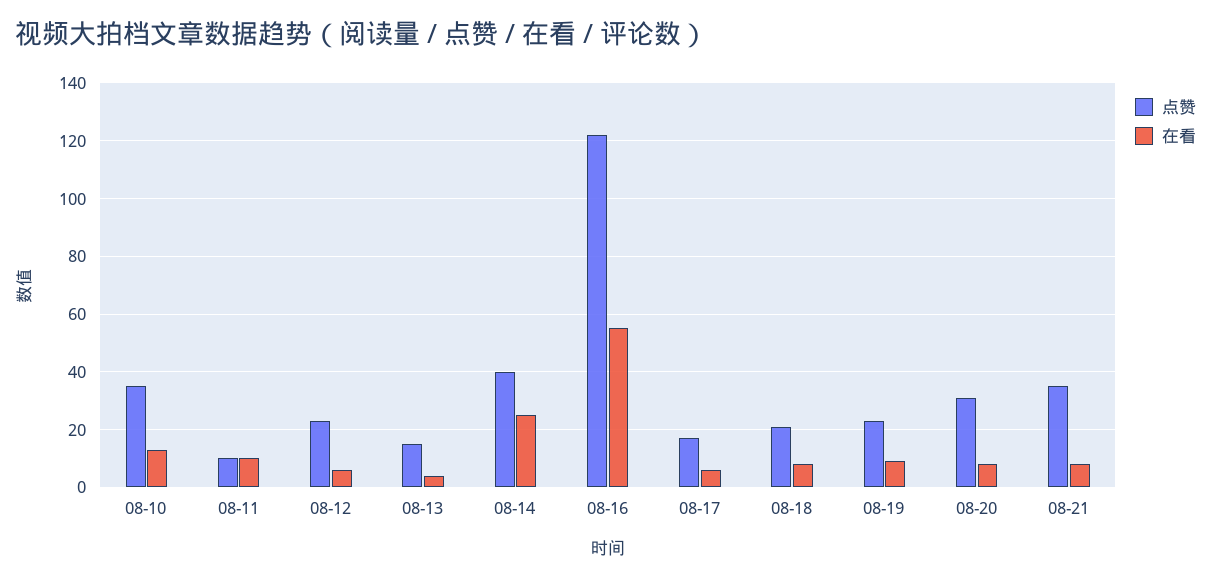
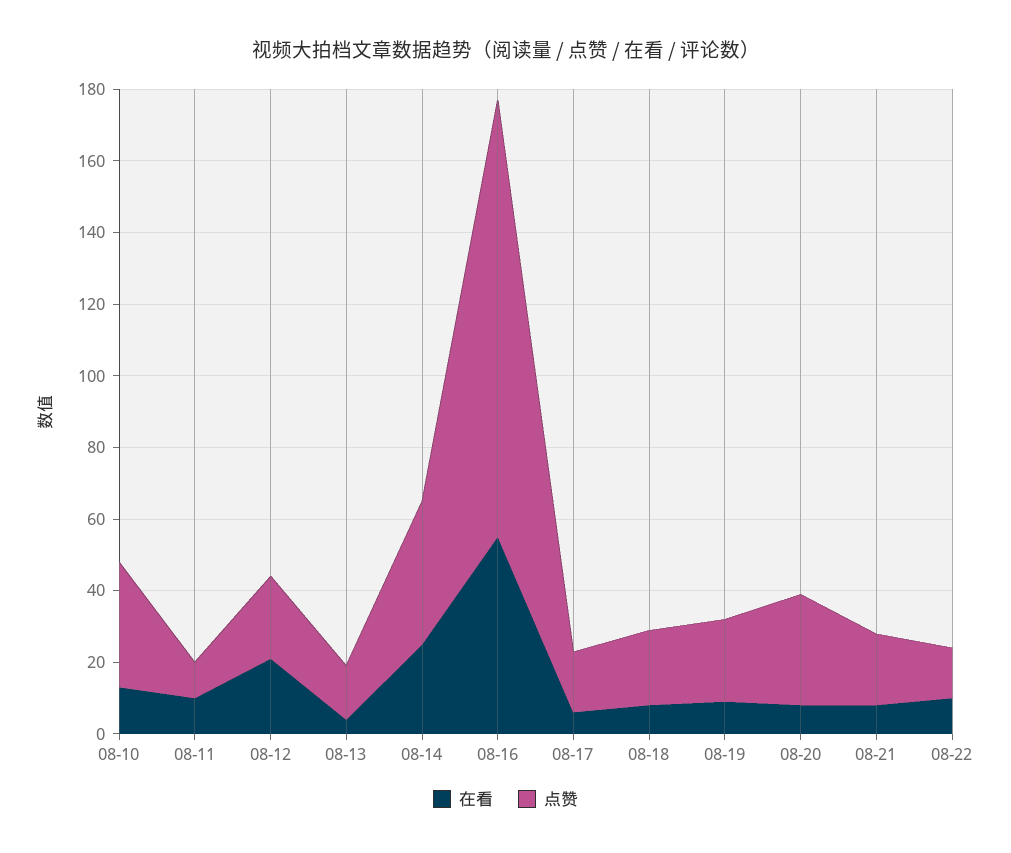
在看, 08-12: 5 -> 20
点赞, 08-21: 35 -> 20
在看, 08-22: none -> 10
点赞, 08-22: none -> 15

